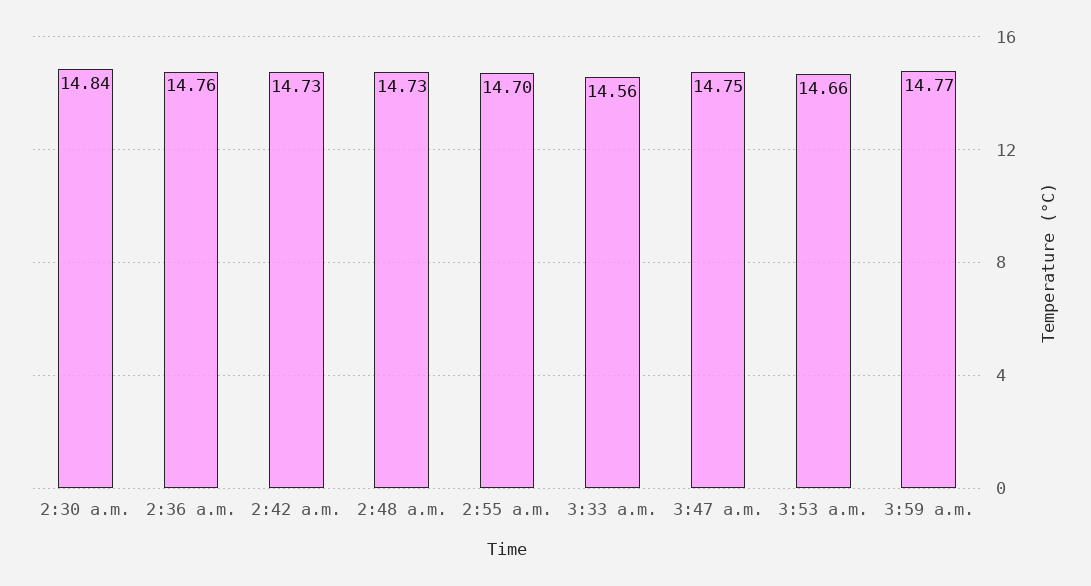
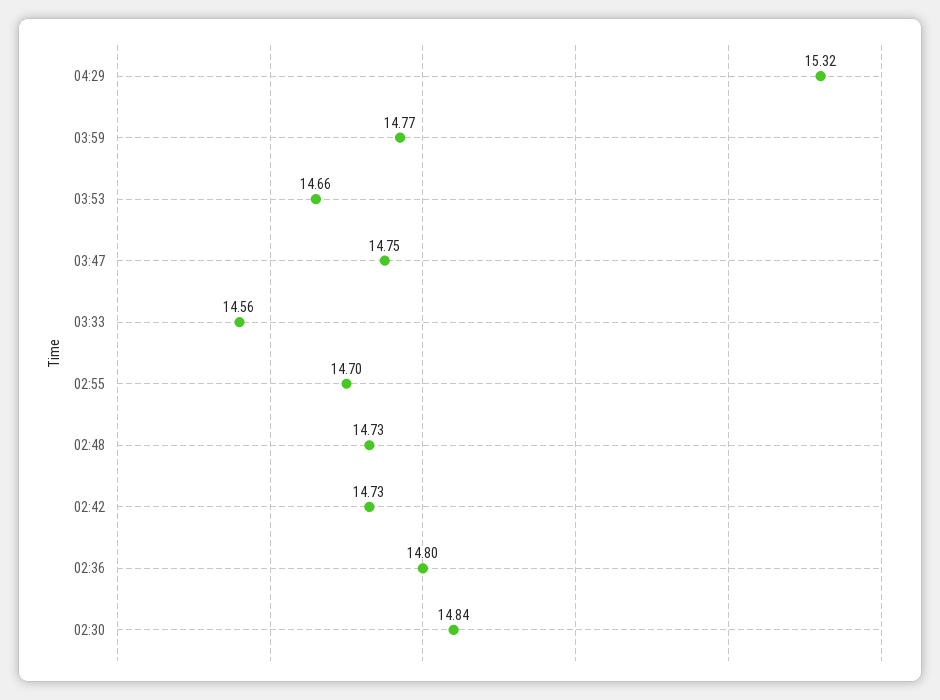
2:36 a.m.: 14.76 -> 14.8
04:29: none -> 15.32

